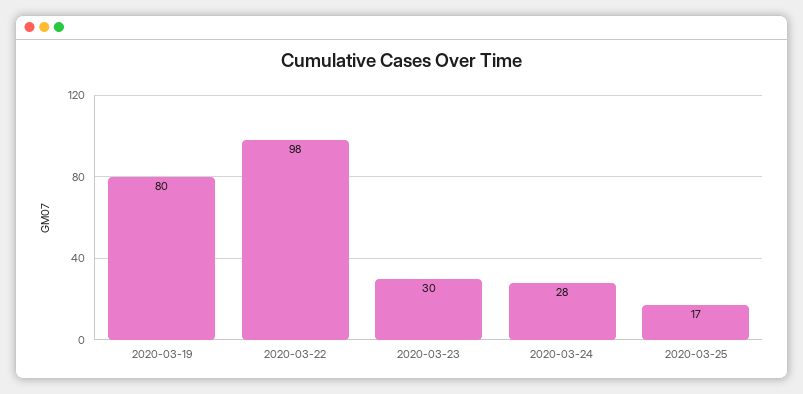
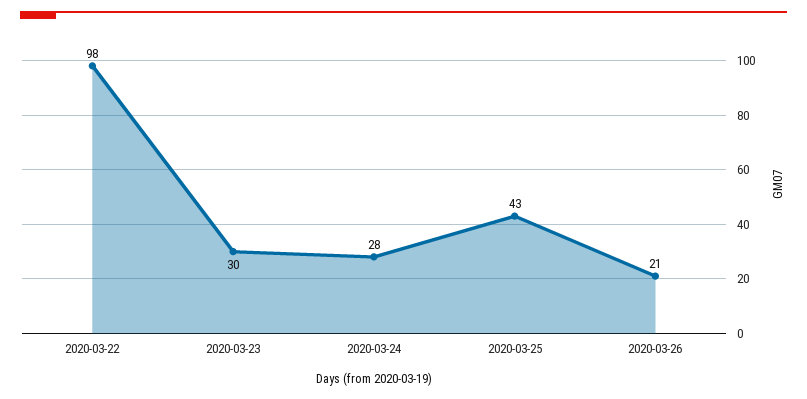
2020-03-19: 80 -> none
2020-03-25: 17 -> 43
2020-03-26: none -> 21

